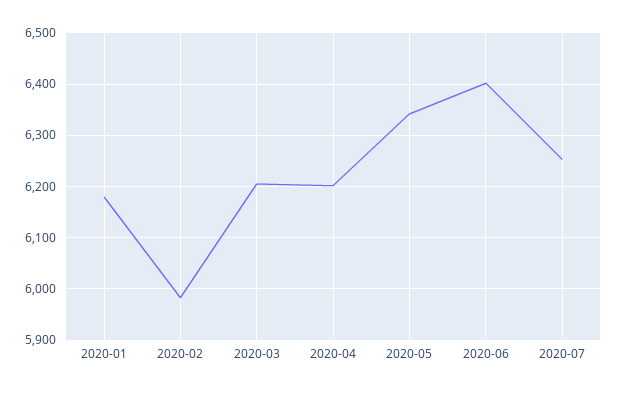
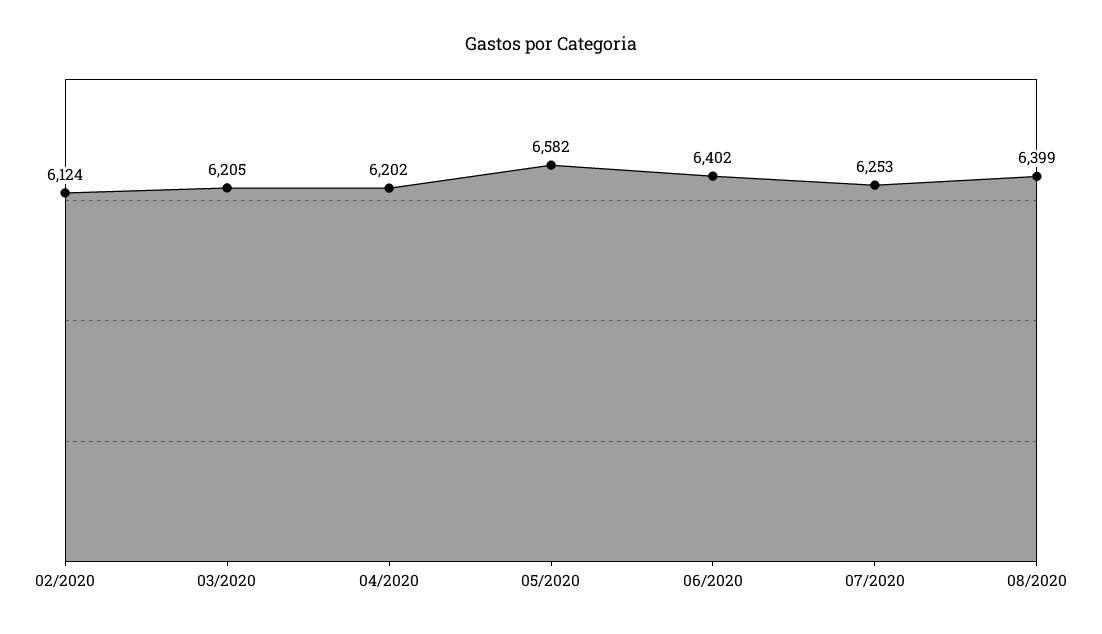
2020-01: 6180 -> none
2020-02: 5980 -> 6124
2020-05: 6340 -> 6582
08/2020: none -> 6399

